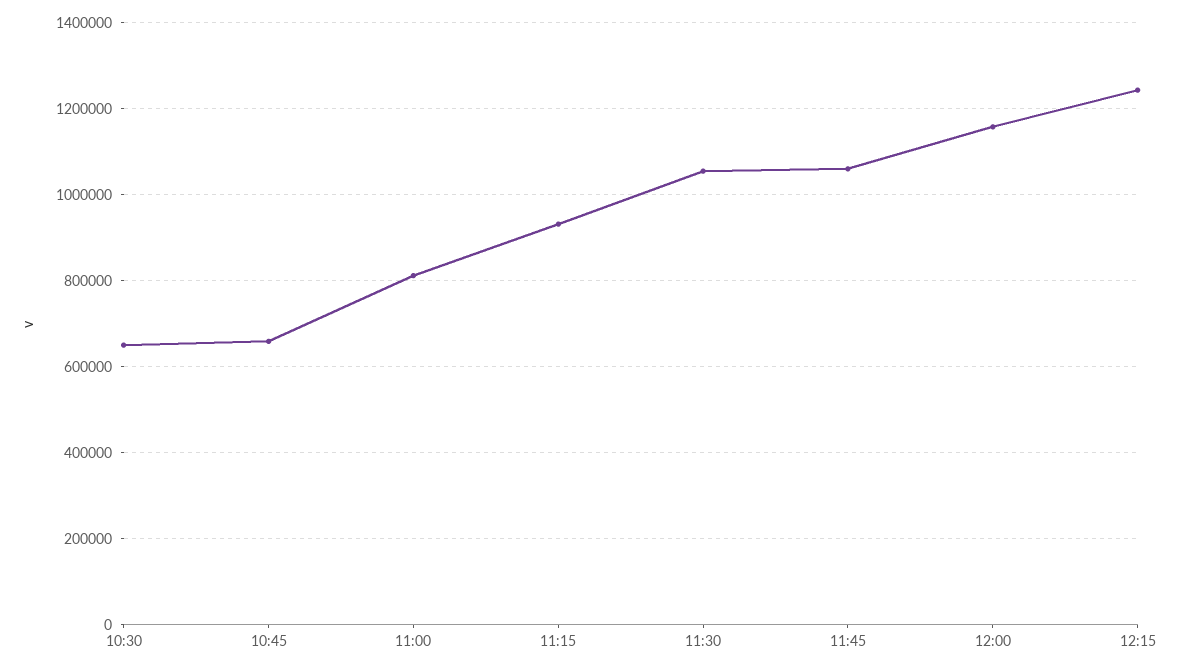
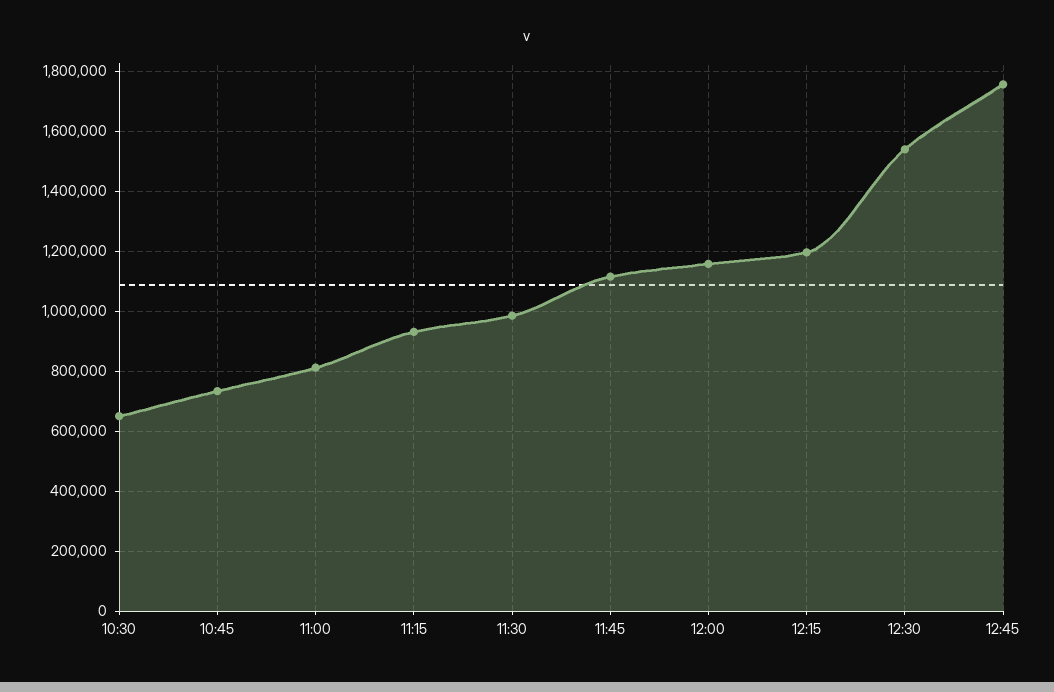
10:45: 660000 -> 740000
11:30: 1060000 -> 980000
11:45: 1060000 -> 1120000
12:15: 1240000 -> 1200000
12:30: none -> 1540000
12:45: none -> 1760000

